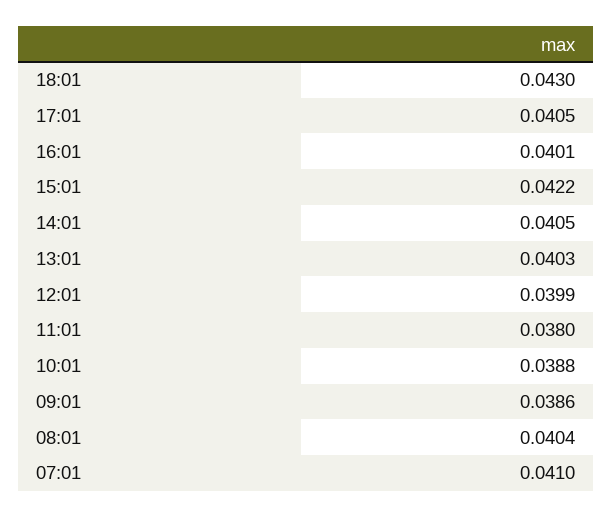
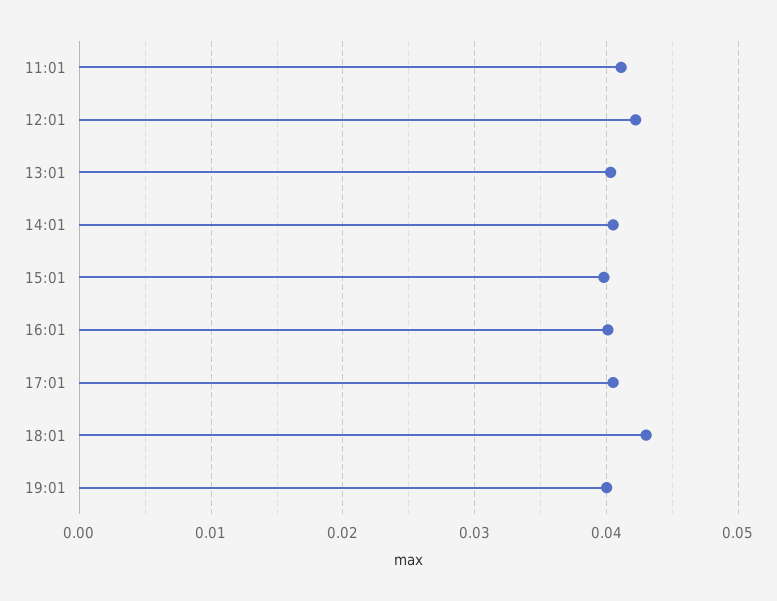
15:01: 0.0422 -> 0.04
12:01: 0.0399 -> 0.042
11:01: 0.038 -> 0.041
10:01: 0.0388 -> none
09:01: 0.0386 -> none
08:01: 0.0404 -> none
07:01: 0.041 -> none
19:01: none -> 0.04

